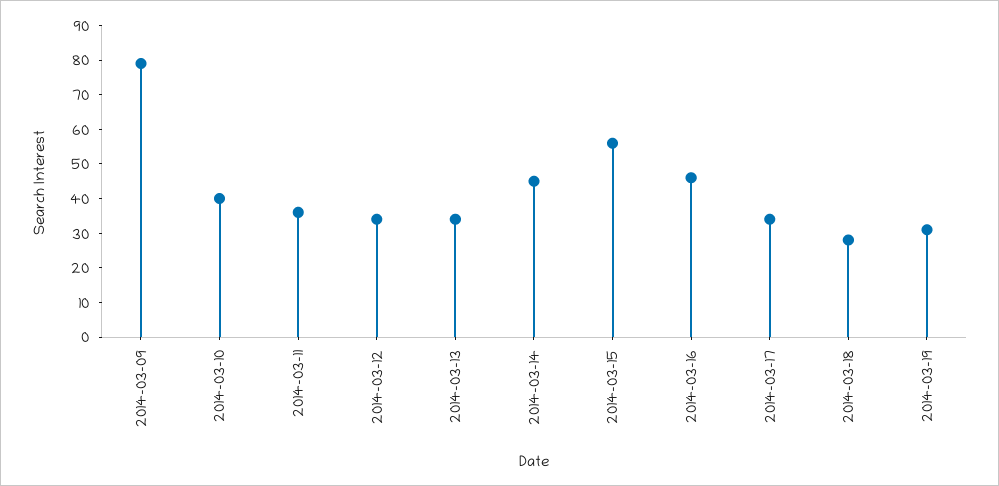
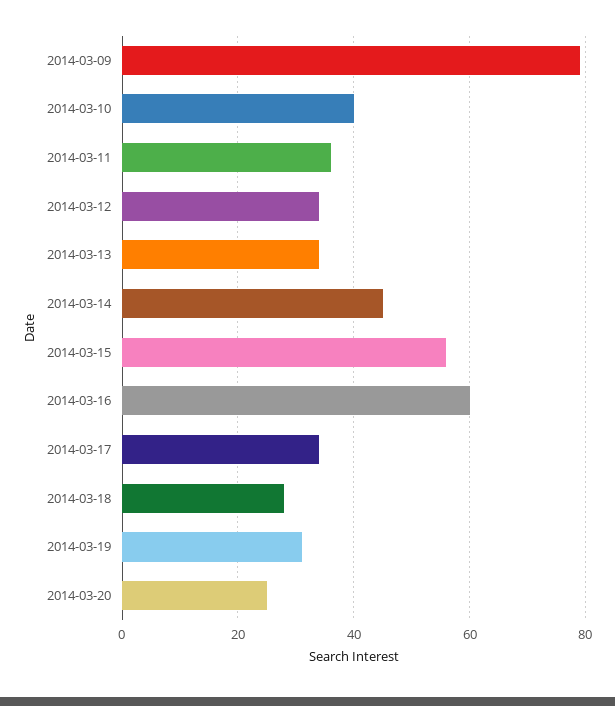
2014-03-16: 45 -> 60
2014-03-20: none -> 25

